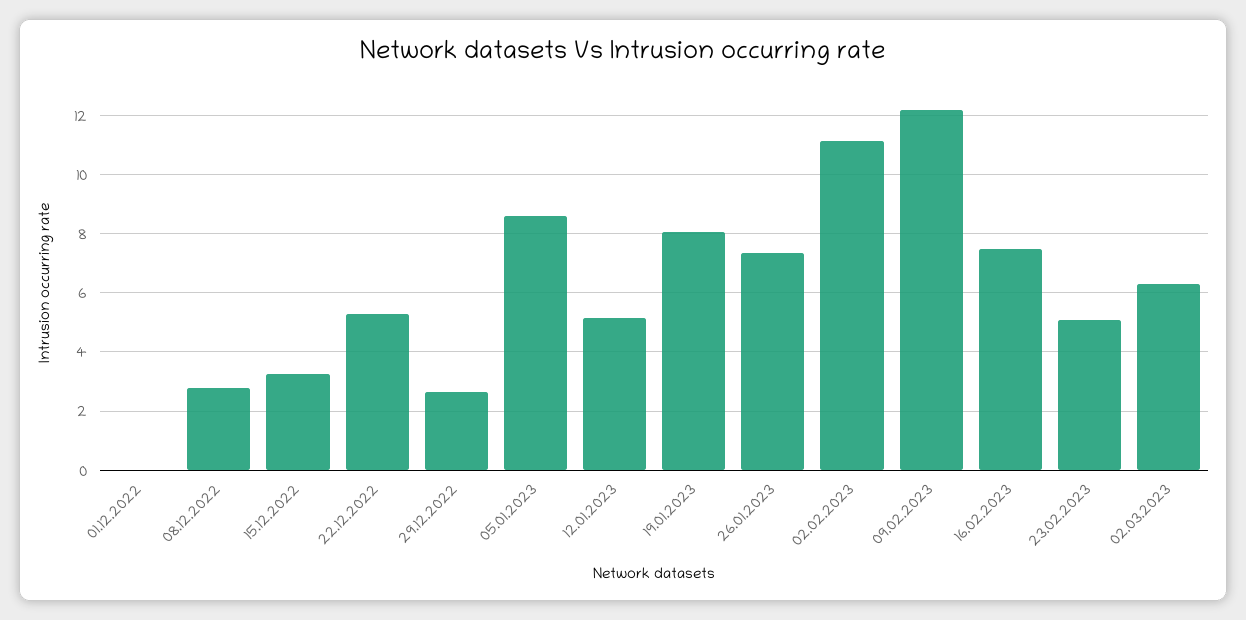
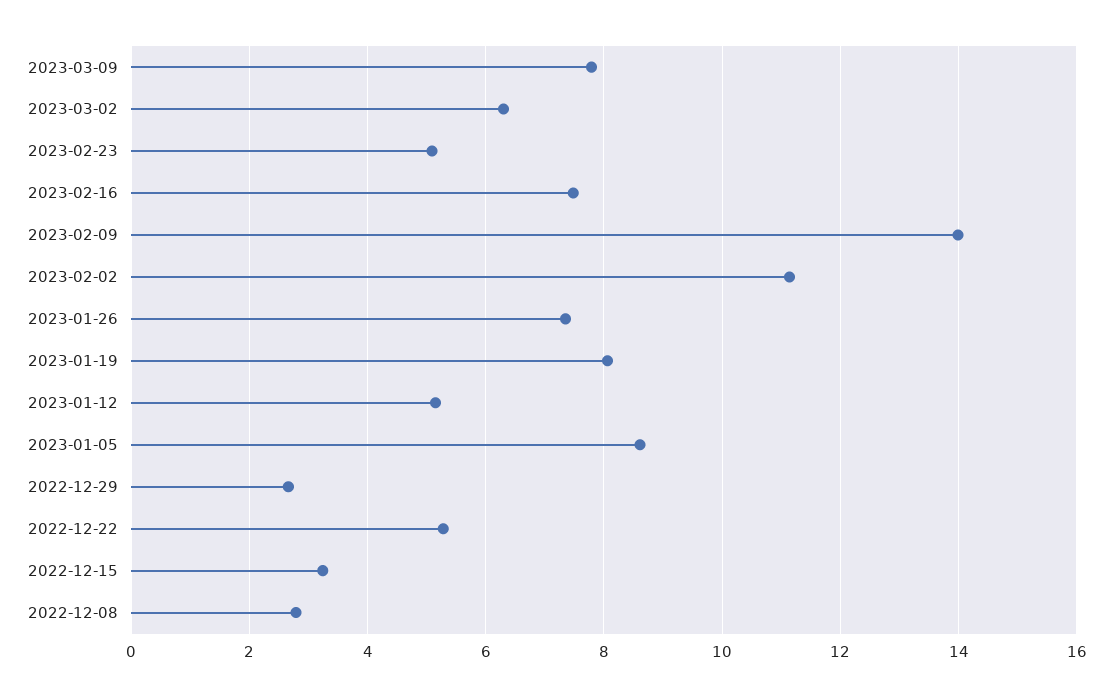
01.12.2022: 0 -> none
09.02.2023: 12.25 -> 14
2023-03-09: none -> 7.8

